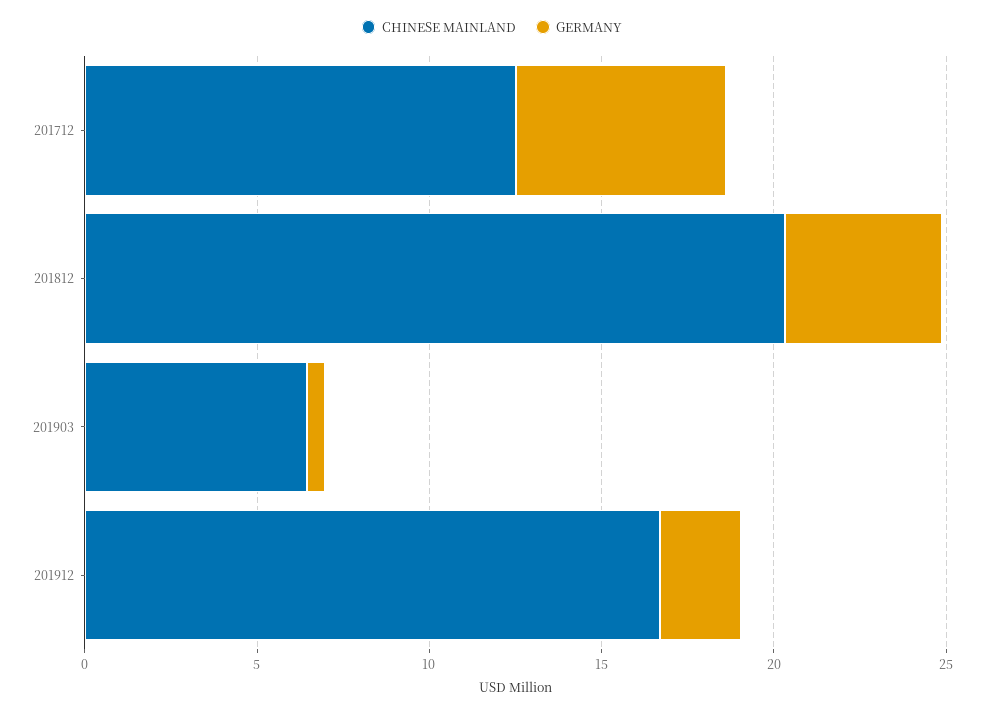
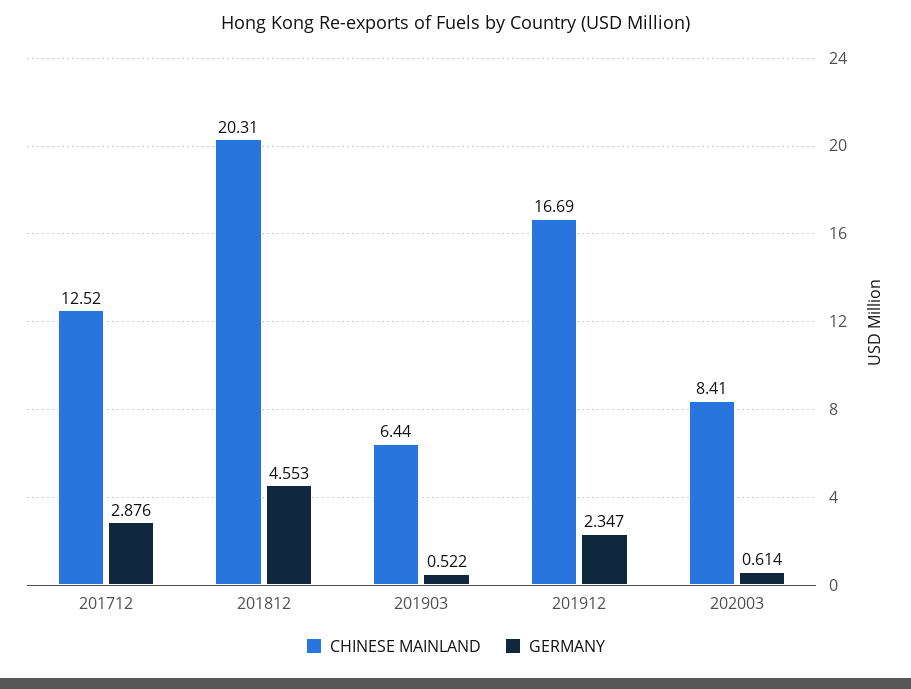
GERMANY, 201712: 6 -> 2.876
CHINESE MAINLAND, 202003: none -> 8.41
GERMANY, 202003: none -> 0.614

